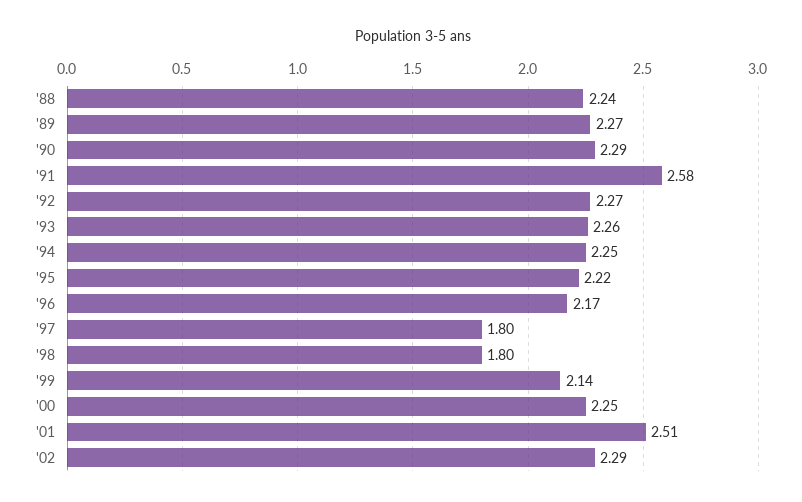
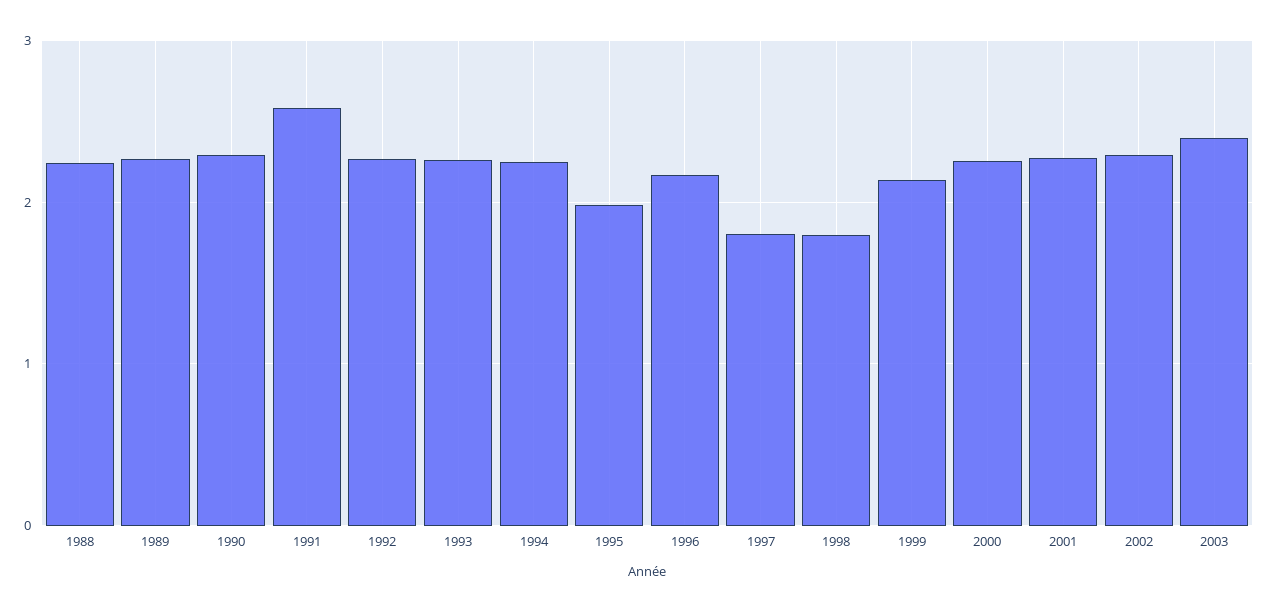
'95: 2.22 -> 2
'01: 2.51 -> 2.3
2003: none -> 2.4

